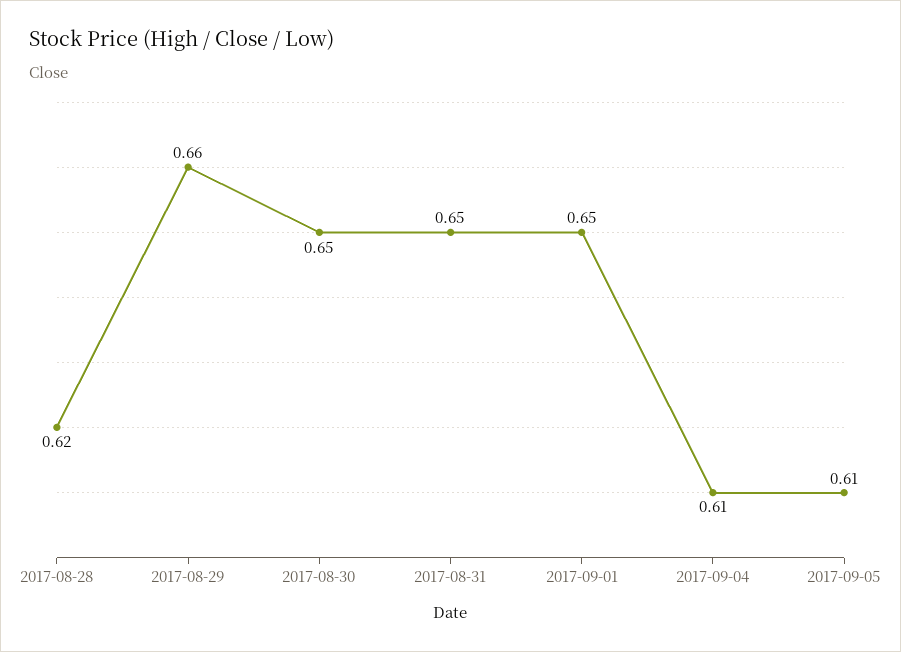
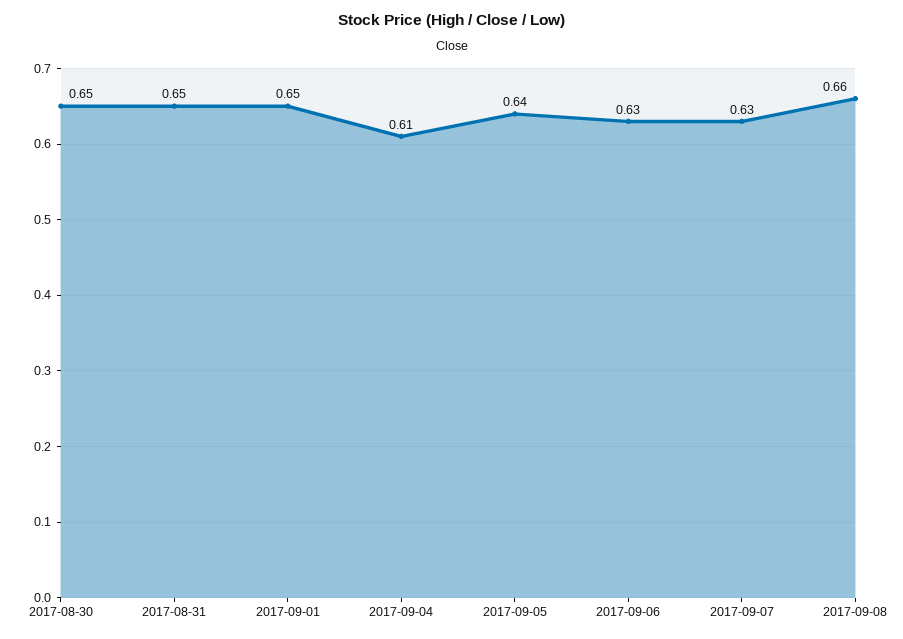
2017-08-28: 0.62 -> none
2017-08-29: 0.66 -> none
2017-09-05: 0.61 -> 0.64
2017-09-06: none -> 0.63
2017-09-07: none -> 0.63
2017-09-08: none -> 0.66

